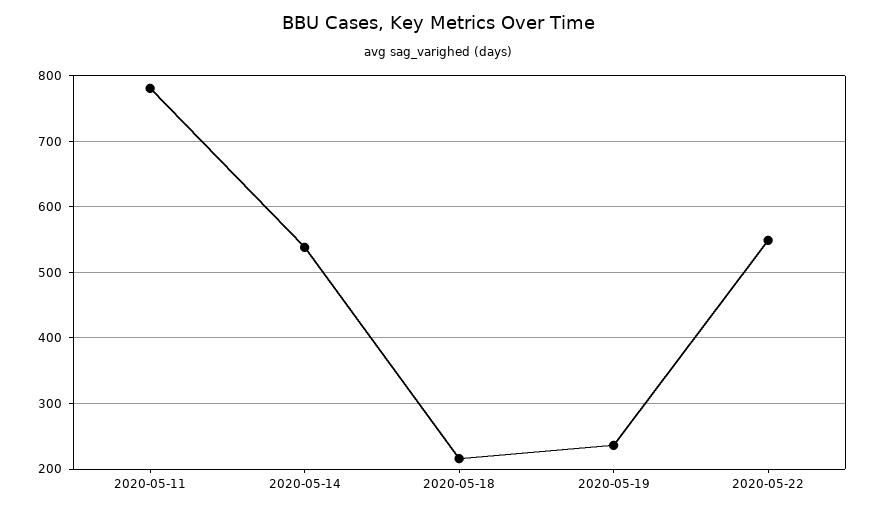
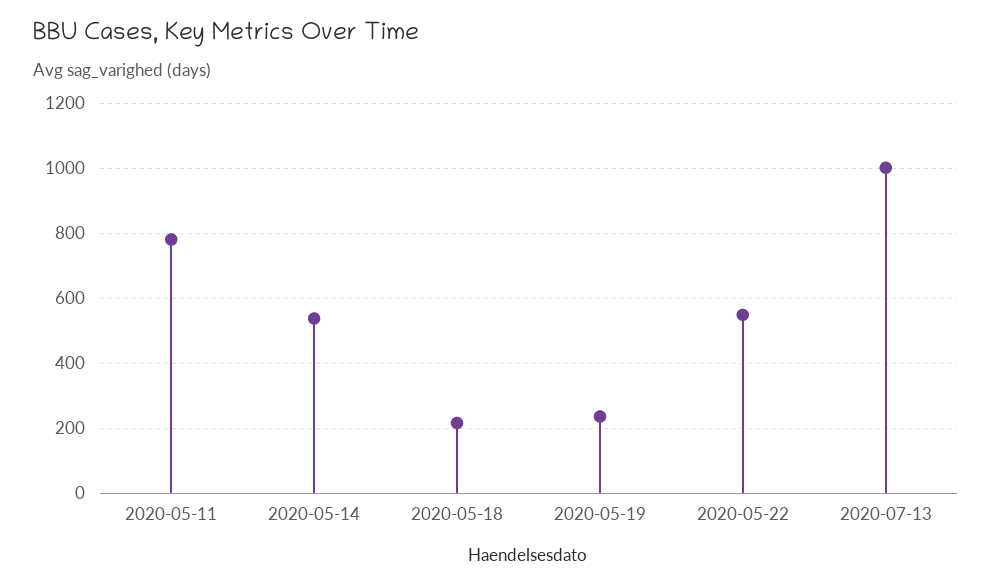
2020-07-13: none -> 1000

